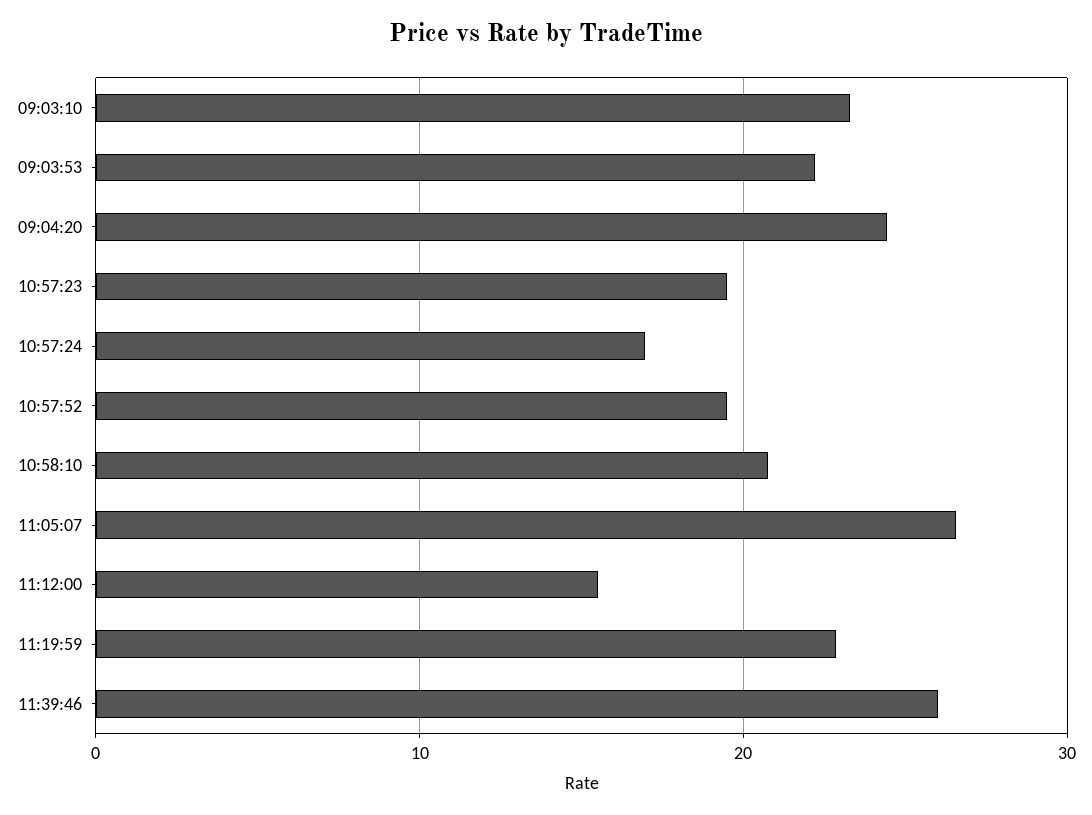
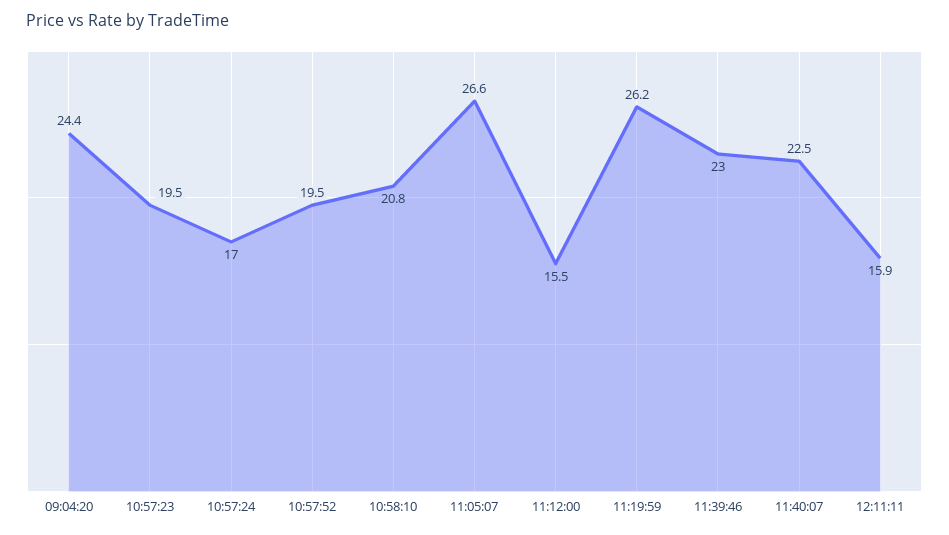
09:03:10: 23 -> none
09:03:53: 22 -> none
11:19:59: 23 -> 26.2
11:39:46: 26 -> 23
11:40:07: none -> 22.5
12:11:11: none -> 15.9

